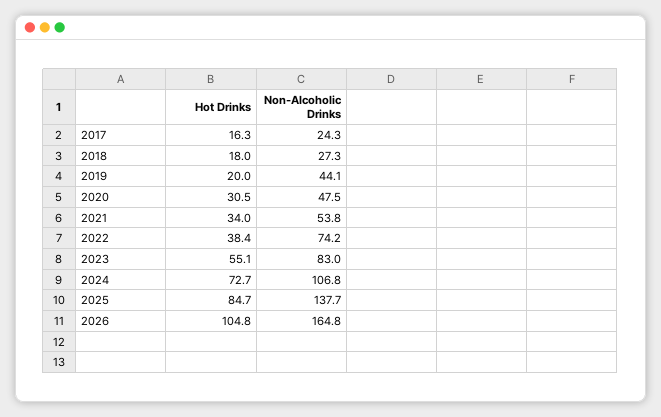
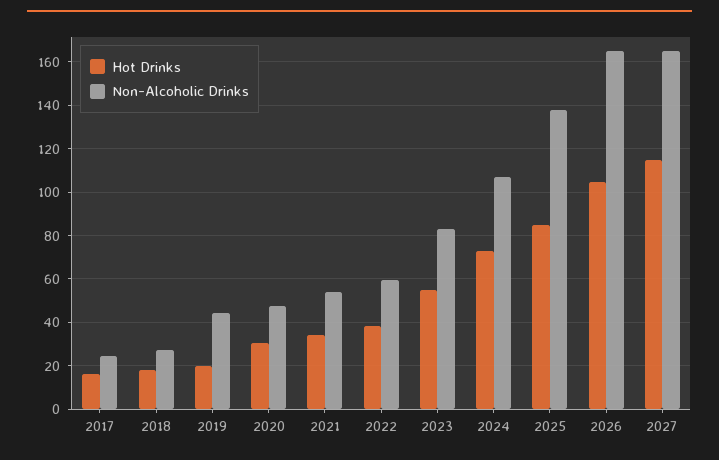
Non-Alcoholic Drinks, 2022: 74.2 -> 60
Hot Drinks, 2027: none -> 115
Non-Alcoholic Drinks, 2027: none -> 165

